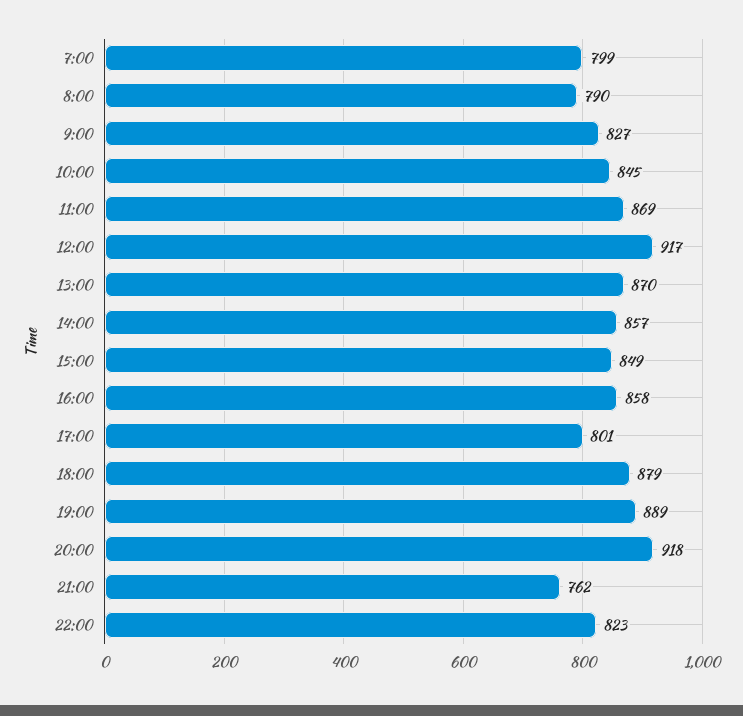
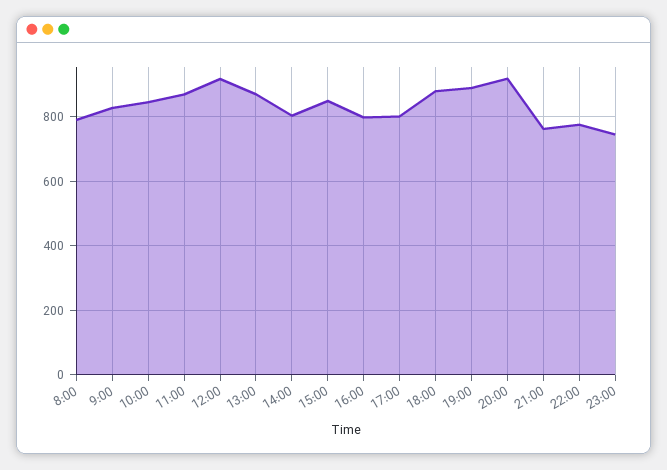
7:00: 799 -> none
14:00: 857 -> 800
16:00: 858 -> 800
22:00: 823 -> 780
23:00: none -> 740

